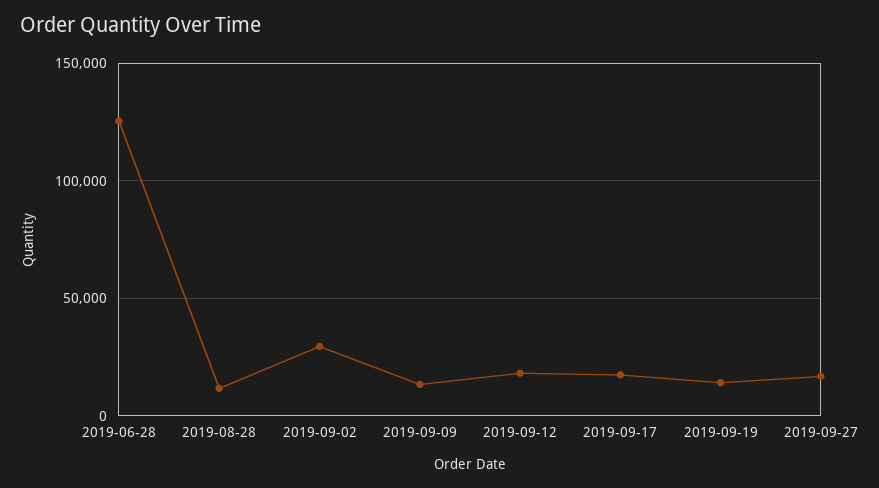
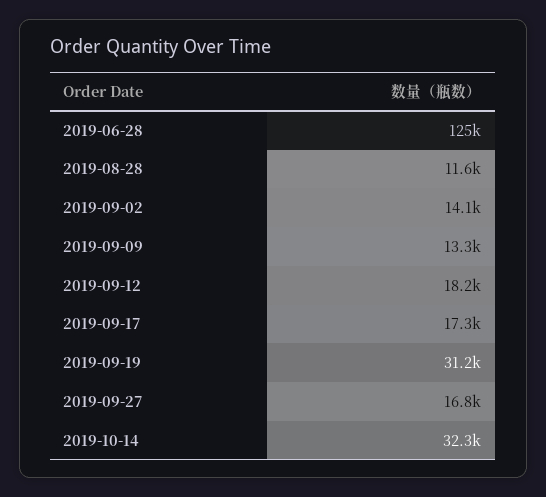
2019-09-02: 30000 -> 14100
2019-09-19: 15000 -> 31200
2019-10-14: none -> 32300

